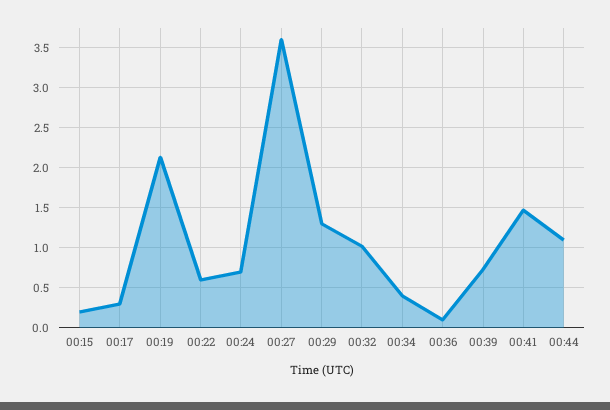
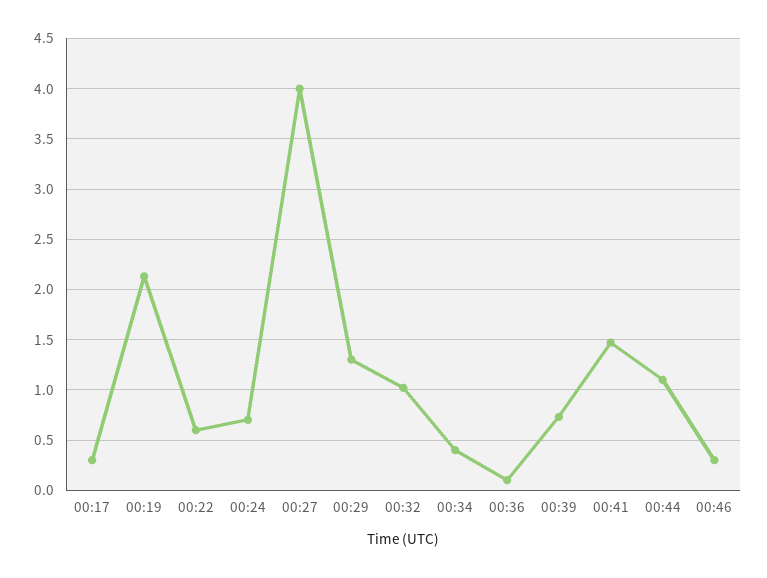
00:15: 0.2 -> none
00:27: 3.6 -> 4
00:46: none -> 0.3

